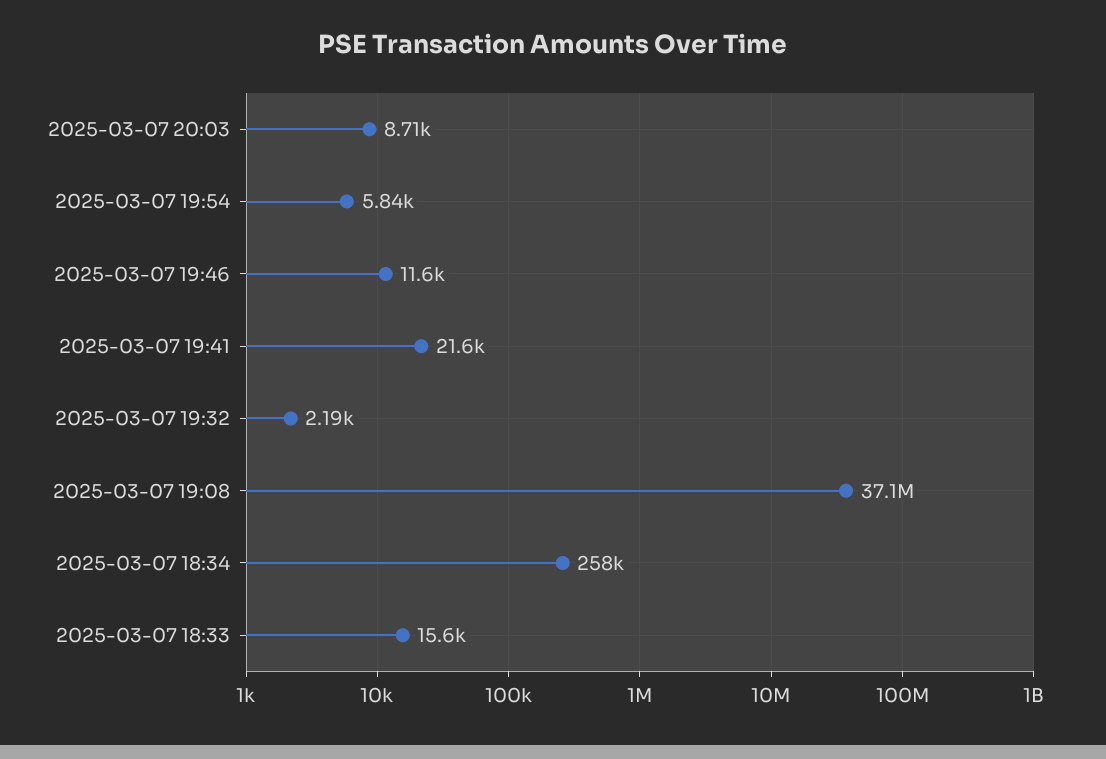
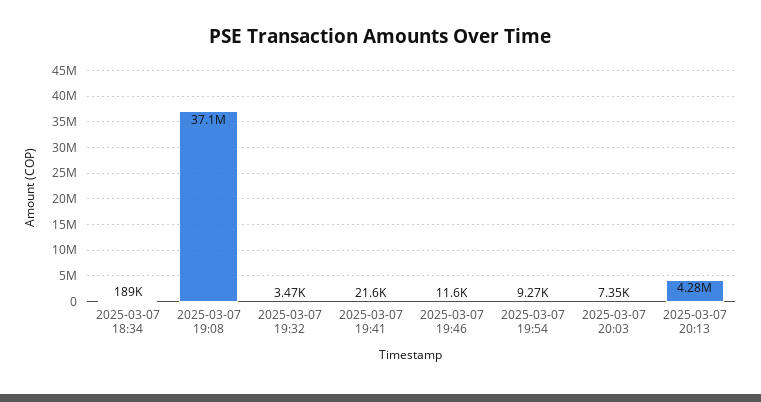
2025-03-07 20:03: 8710 -> 7350
2025-03-07 19:54: 5840 -> 9270
2025-03-07 19:32: 2190 -> 3470
2025-03-07 18:34: 258000 -> 189000
2025-03-07 18:33: 15600 -> none
2025-03-07 20:13: none -> 4280000

